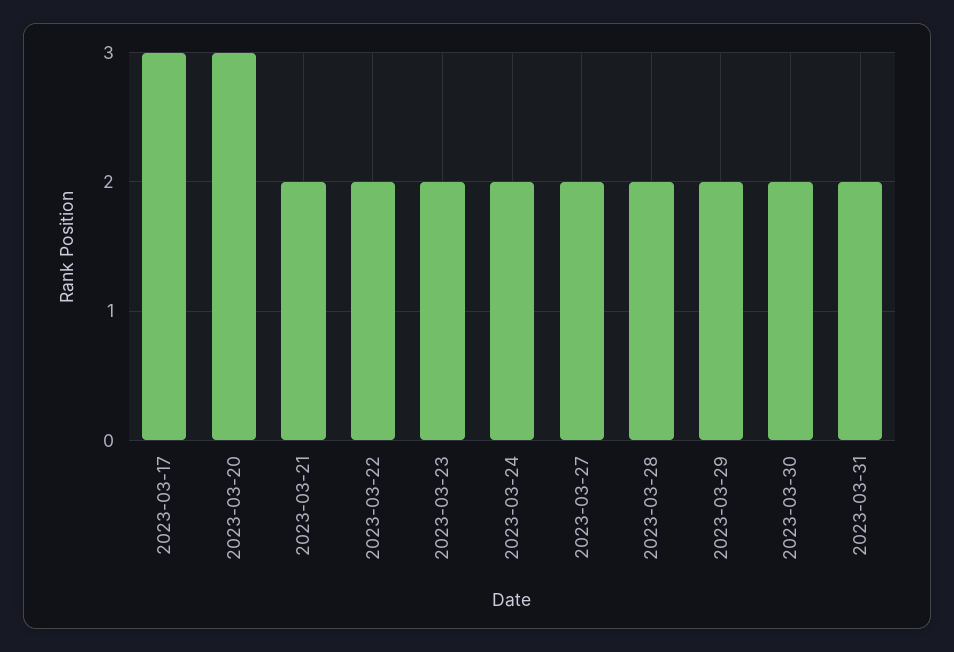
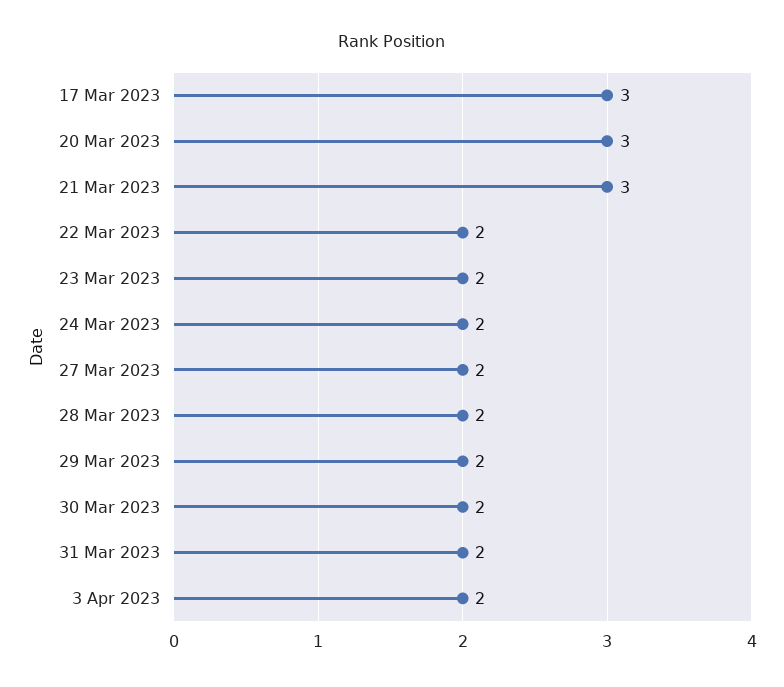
2023-03-21: 2 -> 3
3 Apr 2023: none -> 2

